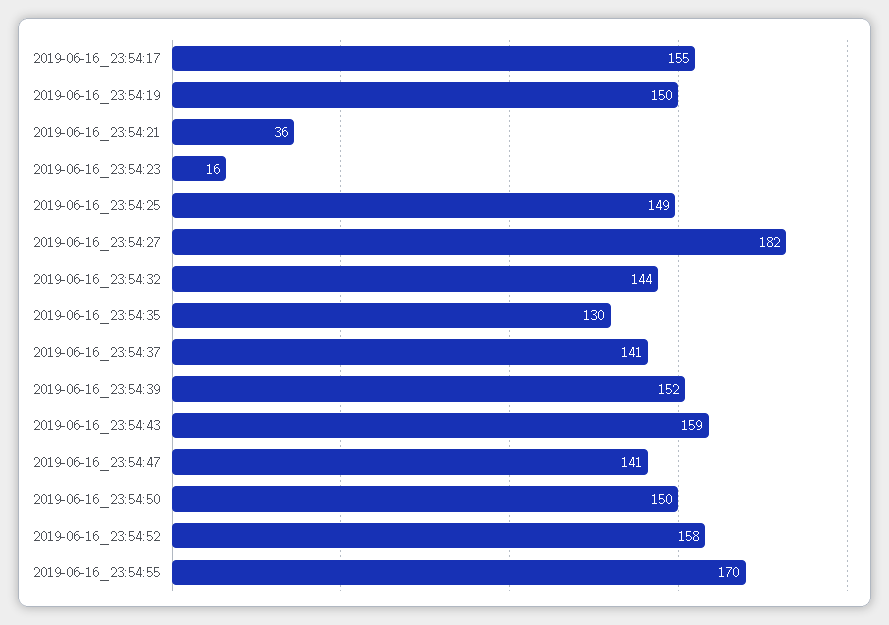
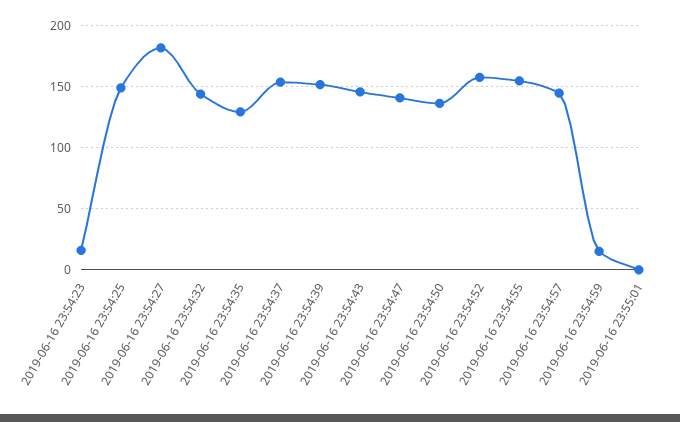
2019-06-16_23:54:17: 155 -> none
2019-06-16_23:54:19: 150 -> none
2019-06-16_23:54:21: 36 -> none
2019-06-16_23:54:37: 141 -> 155
2019-06-16_23:54:43: 159 -> 145
2019-06-16_23:54:50: 150 -> 135
2019-06-16_23:54:55: 170 -> 155
2019-06-16 23:54:57: none -> 145
2019-06-16 23:54:59: none -> 15
2019-06-16 23:55:01: none -> 0

